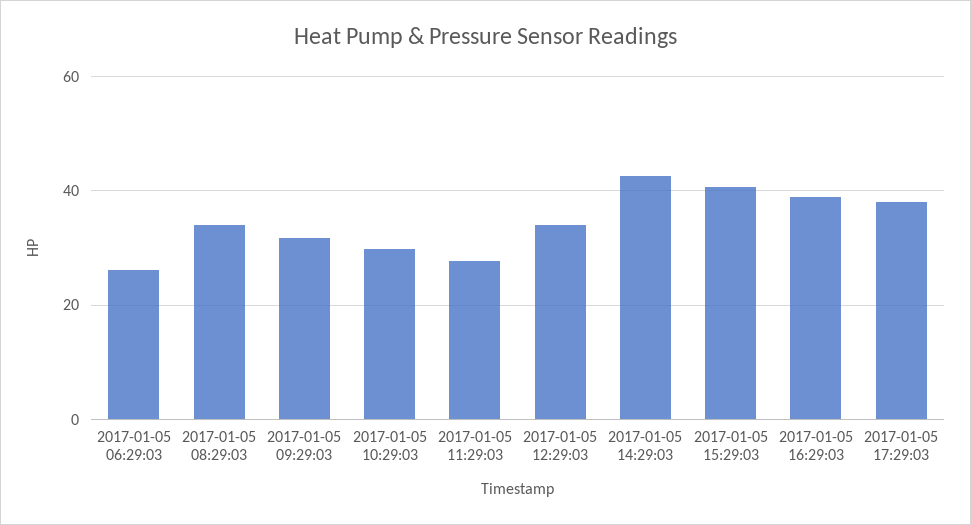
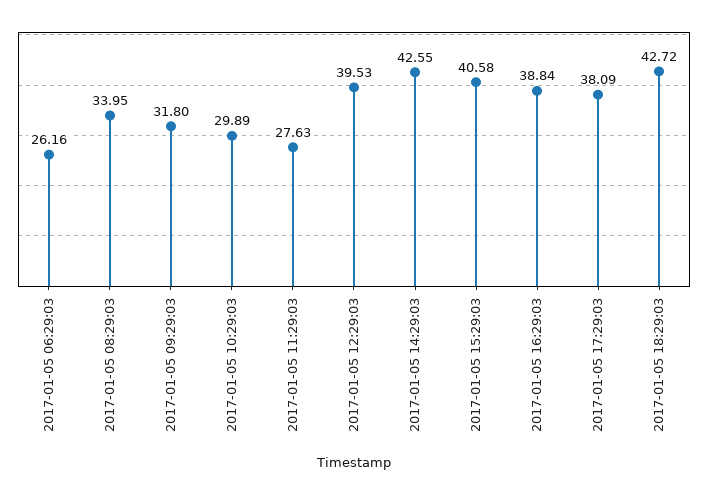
2017-01-05 12:29:03: 34 -> 39.53
2017-01-05 18:29:03: none -> 42.72

